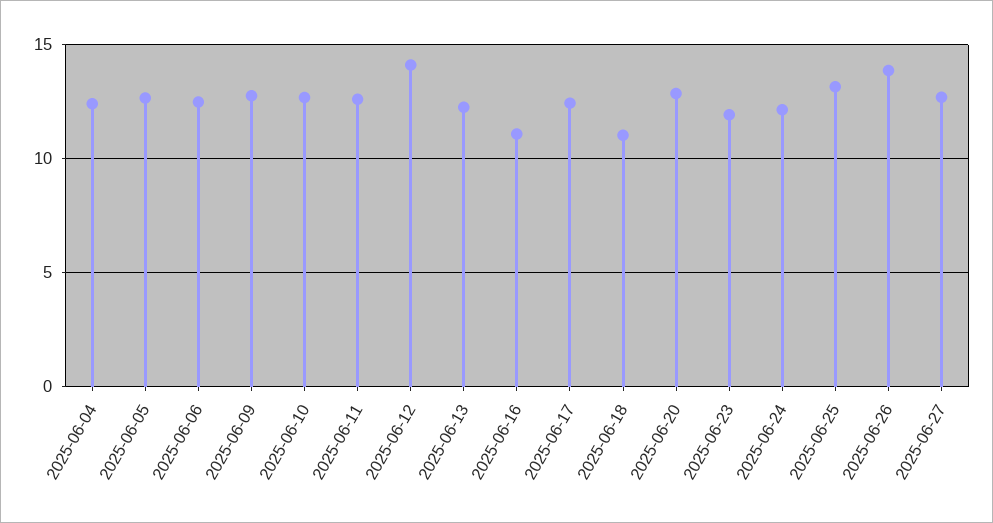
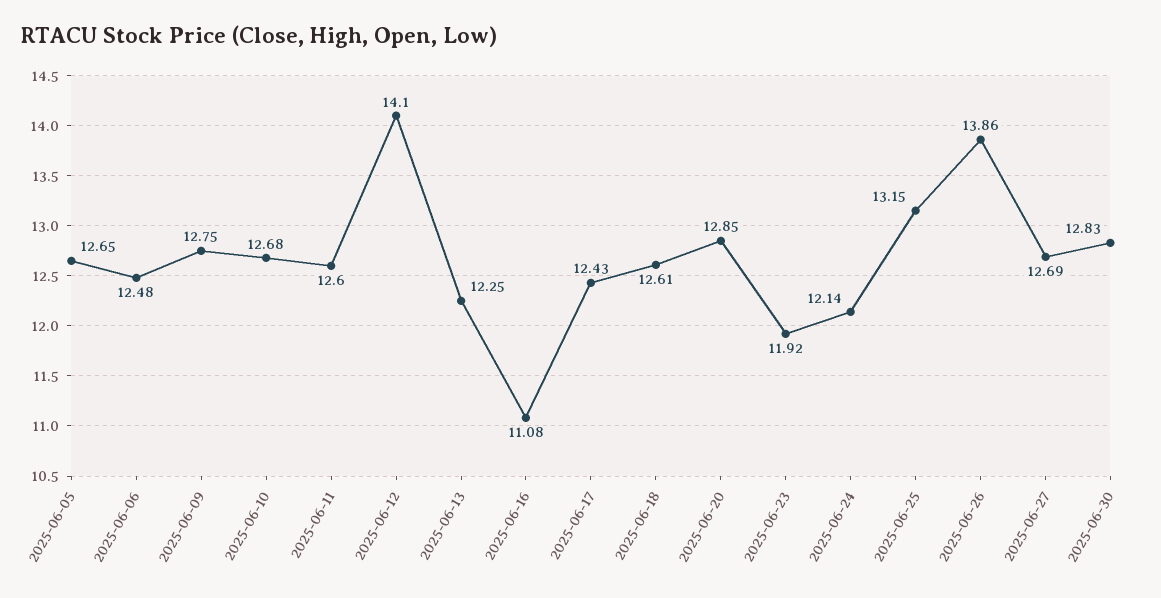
2025-06-04: 12.5 -> none
2025-06-18: 11 -> 12.61
2025-06-30: none -> 12.83

